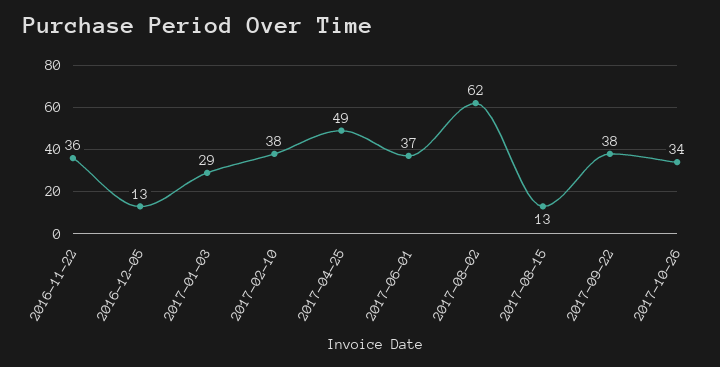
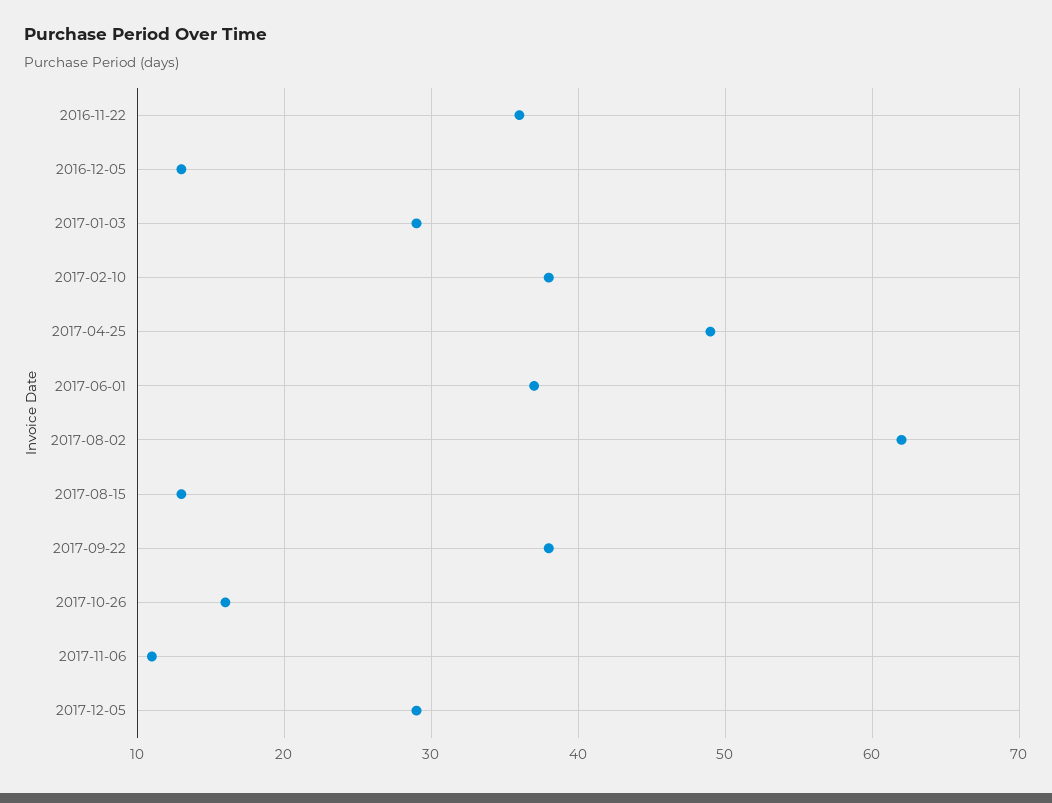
2017-10-26: 34 -> 16
2017-11-06: none -> 11
2017-12-05: none -> 29

